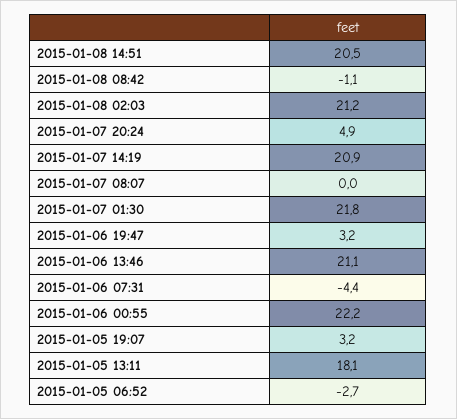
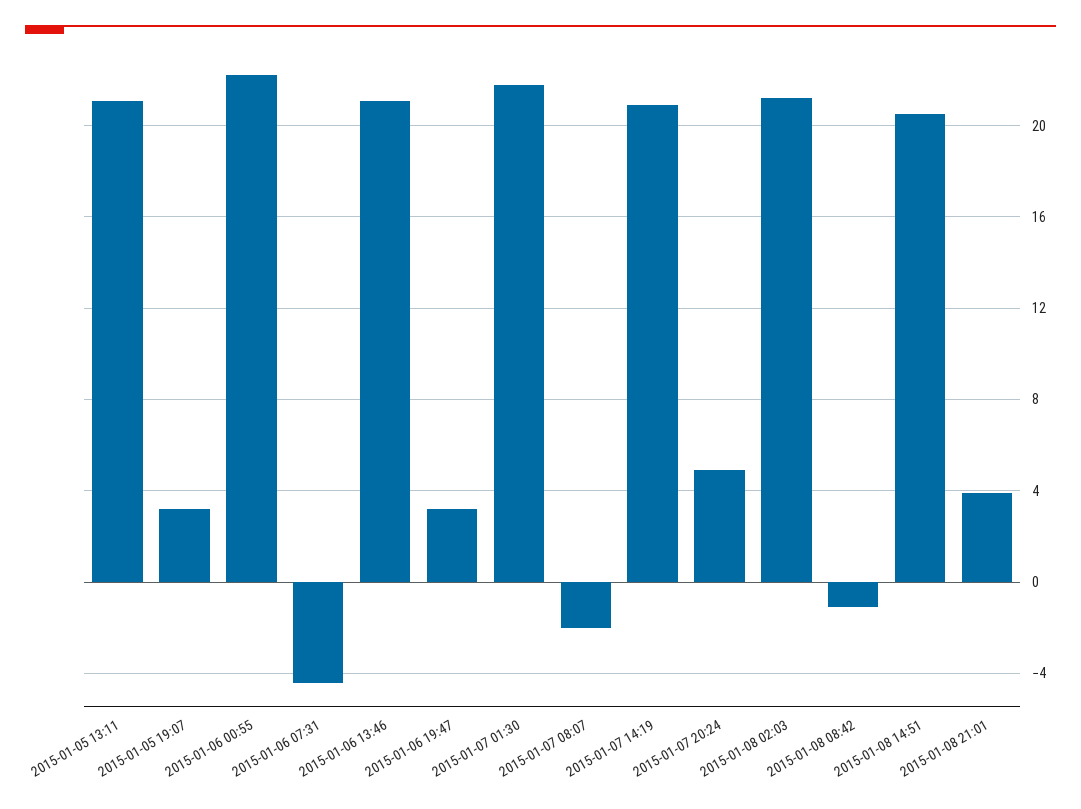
2015-01-07 08:07: 0 -> -2
2015-01-05 13:11: 18.1 -> 21
2015-01-05 06:52: -2.7 -> none
2015-01-08 21:01: none -> 4

